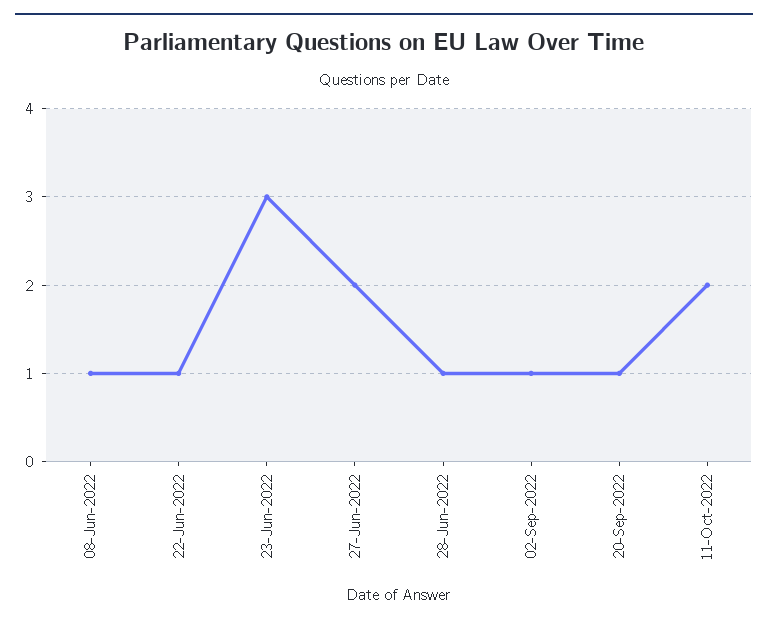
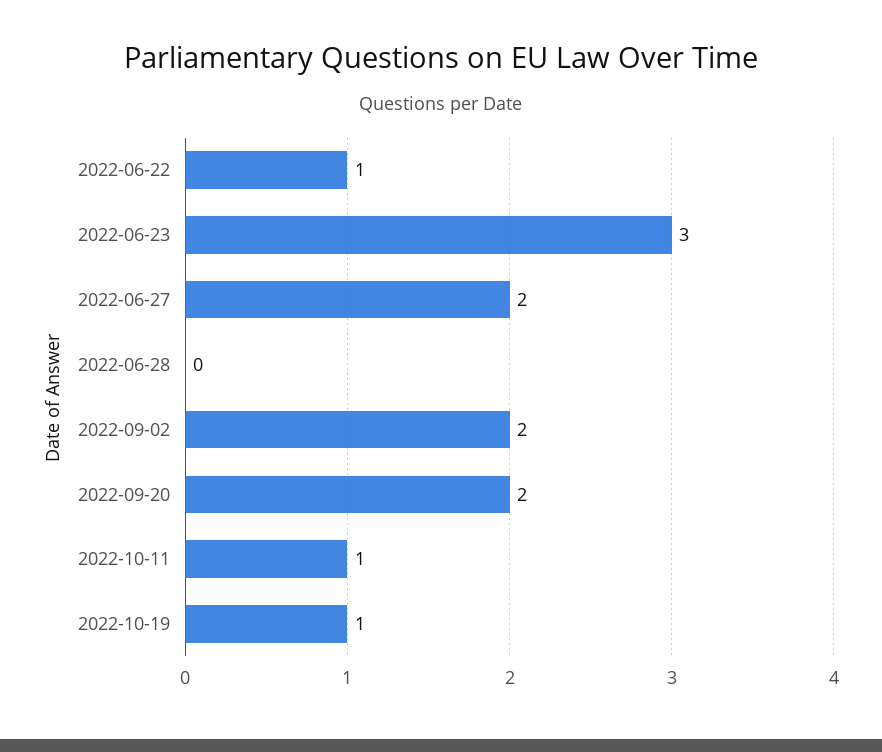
08-Jun-2022: 1 -> none
28-Jun-2022: 1 -> 0
02-Sep-2022: 1 -> 2
20-Sep-2022: 1 -> 2
11-Oct-2022: 2 -> 1
2022-10-19: none -> 1

